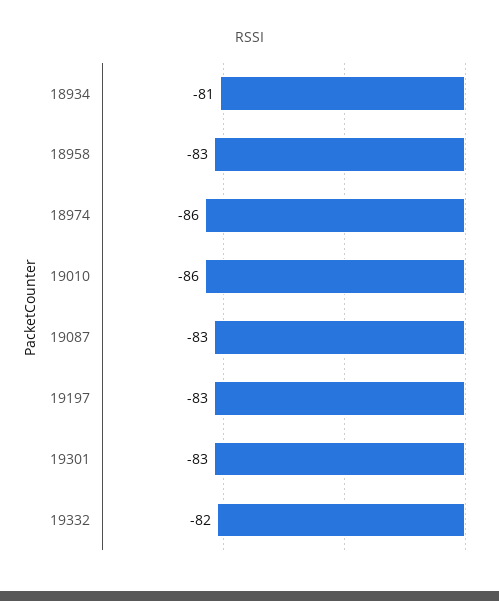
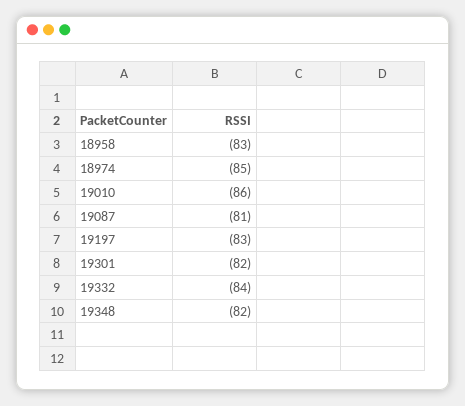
18934: -81 -> none
18974: -86 -> -85
19087: -83 -> -81
19301: -83 -> -82
19332: -82 -> -84
19348: none -> -82

